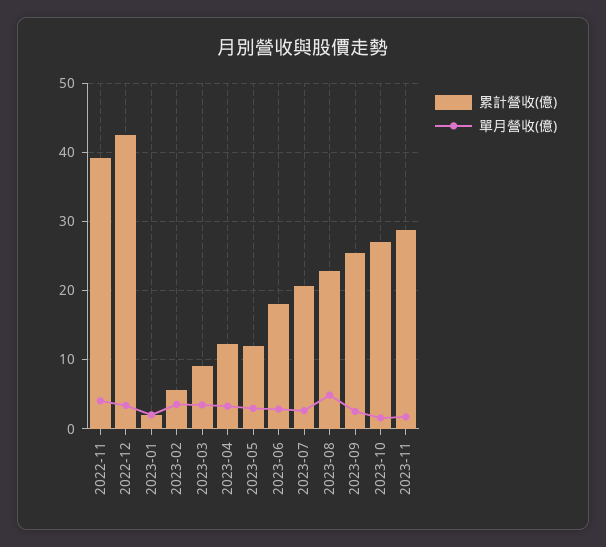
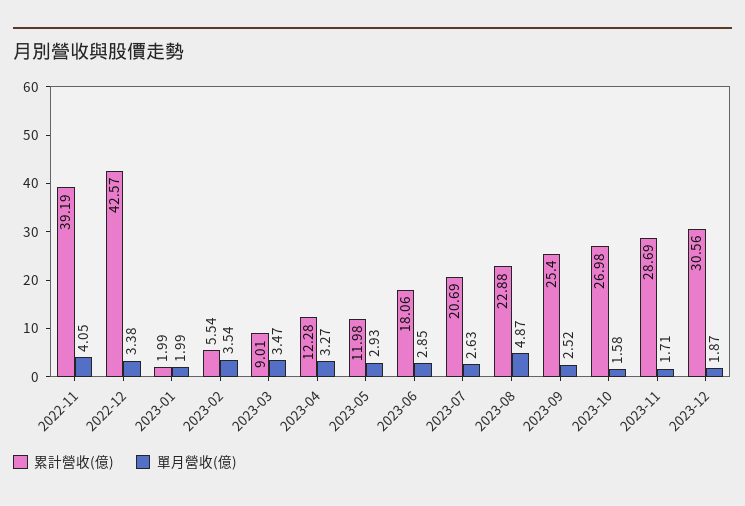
累計營收(億), 2023-12: none -> 30.56
單月營收(億), 2023-12: none -> 1.87

